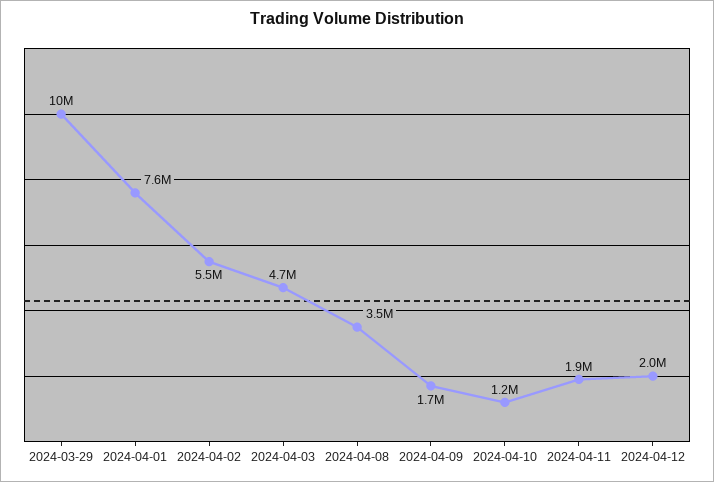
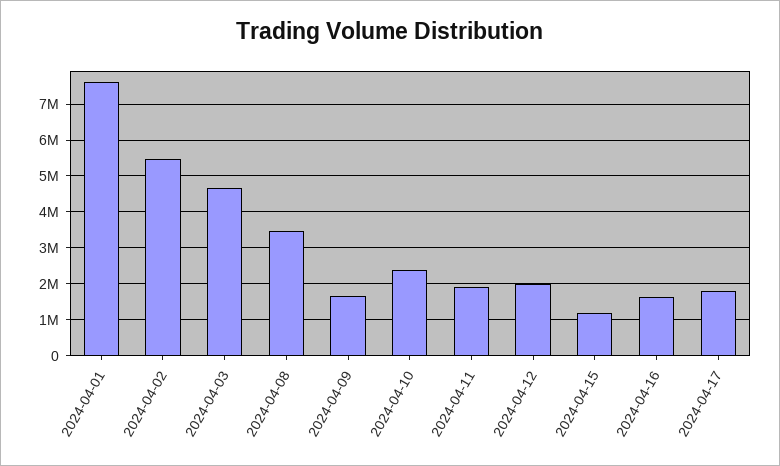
2024-03-29: 10000000 -> none
2024-04-10: 1200000 -> 2400000
2024-04-15: none -> 1200000
2024-04-16: none -> 1600000
2024-04-17: none -> 1800000

